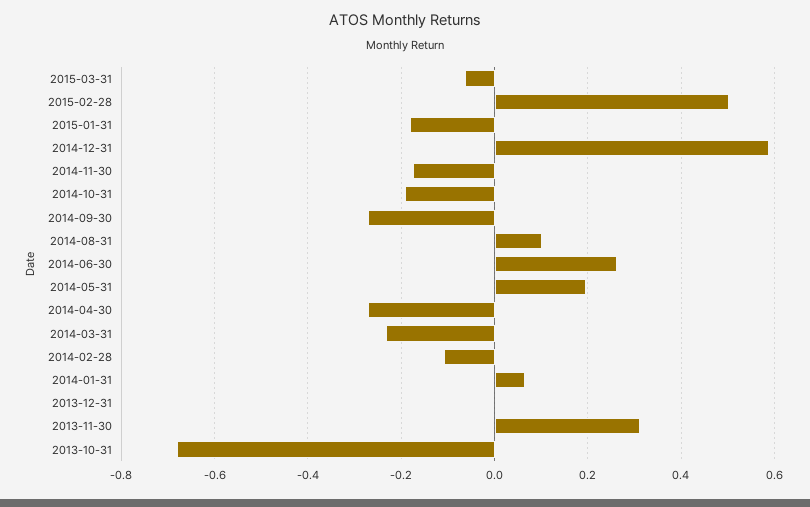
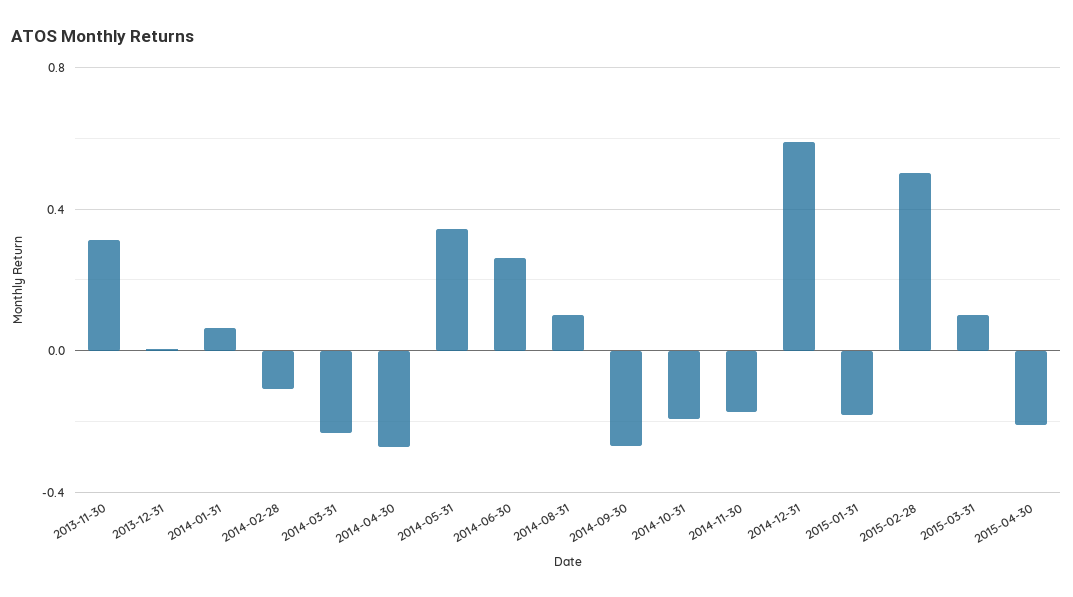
2015-03-31: -0.06 -> 0.1
2014-05-31: 0.2 -> 0.35
2013-10-31: -0.68 -> none
2015-04-30: none -> -0.2

